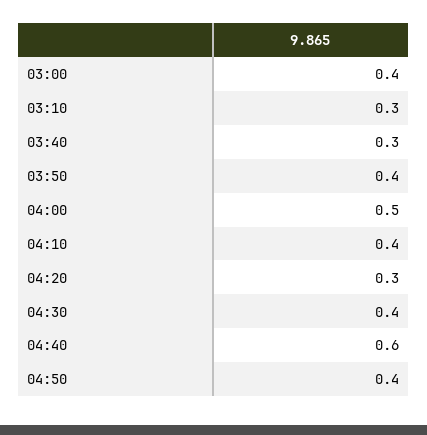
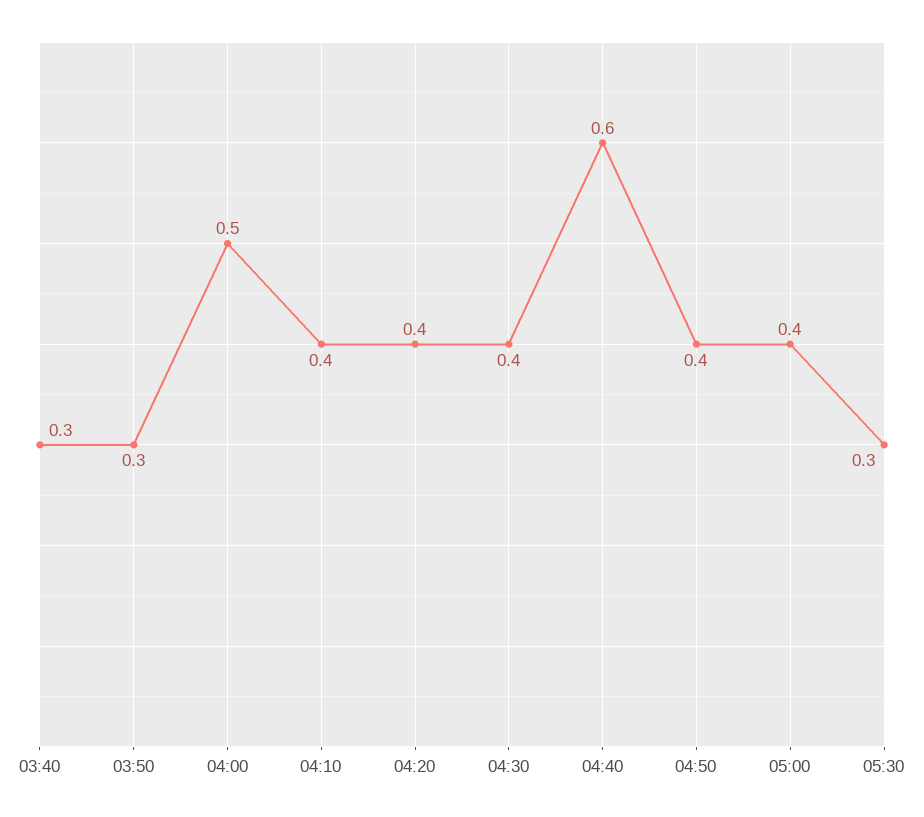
03:00: 0.4 -> none
03:10: 0.3 -> none
03:50: 0.4 -> 0.3
04:20: 0.3 -> 0.4
05:00: none -> 0.4
05:30: none -> 0.3

